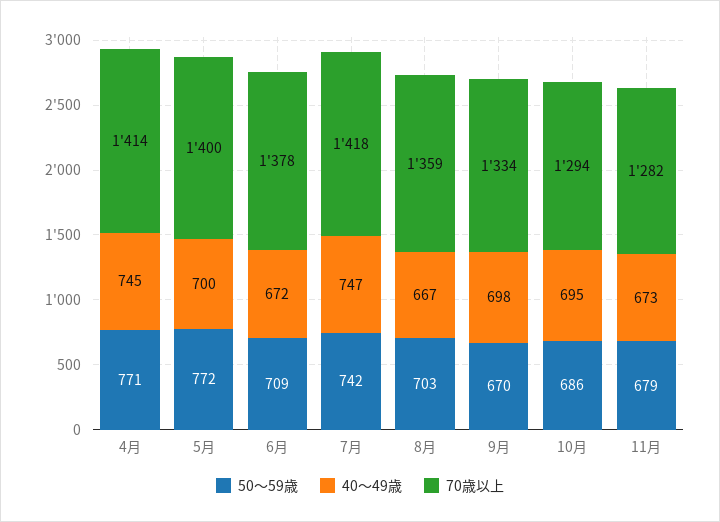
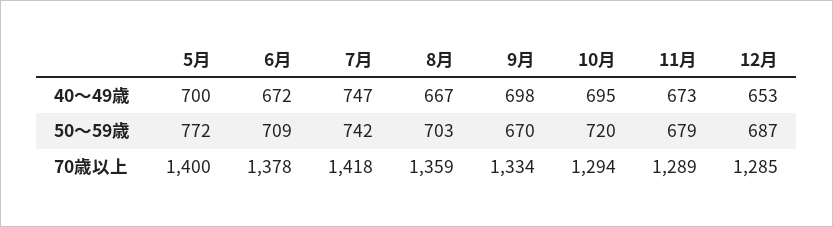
50～59歳, 4月: 771 -> none
40～49歳, 4月: 745 -> none
70歳以上, 4月: 1414 -> none
50～59歳, 10月: 686 -> 720
70歳以上, 11月: 1282 -> 1289
40～49歳, 12月: none -> 653
50～59歳, 12月: none -> 687
70歳以上, 12月: none -> 1285

